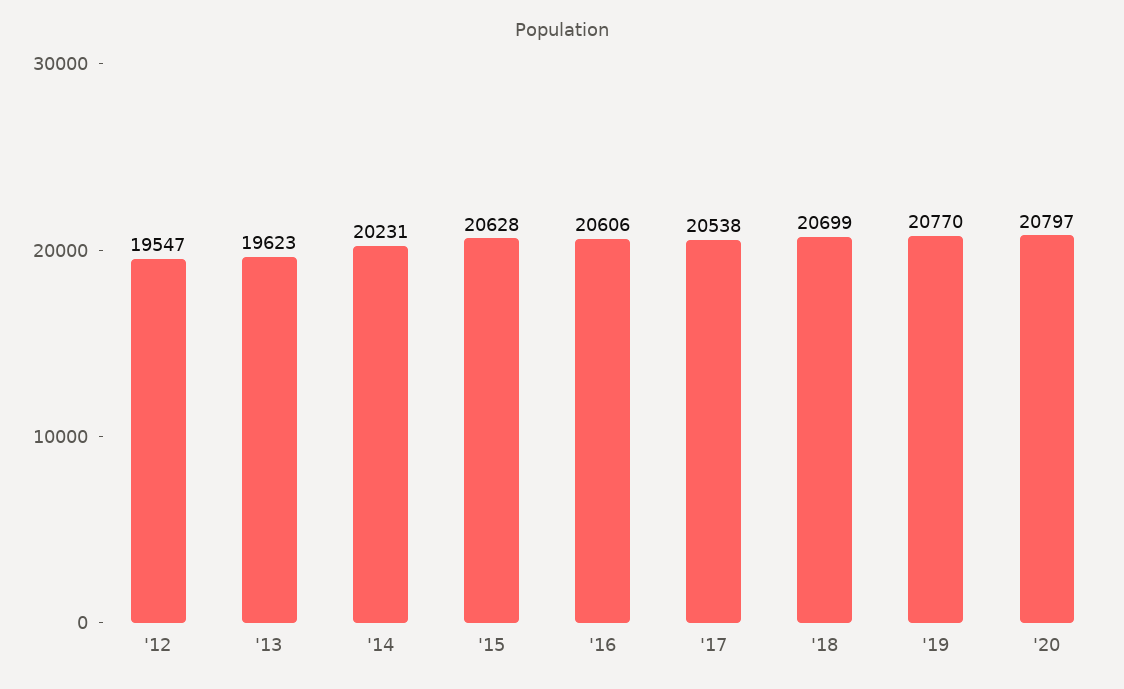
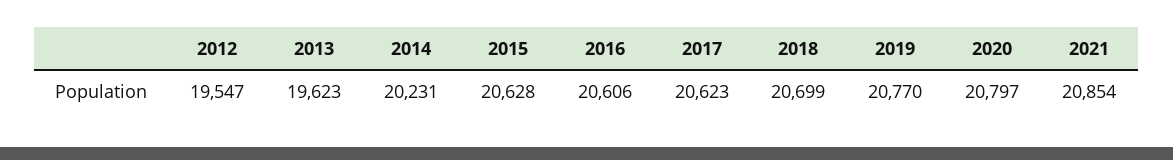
'17: 20538 -> 20623
2021: none -> 20854

